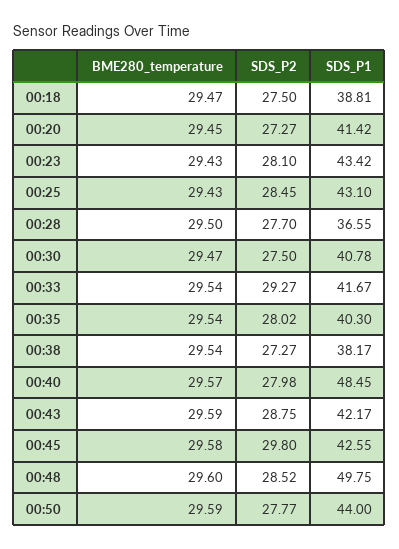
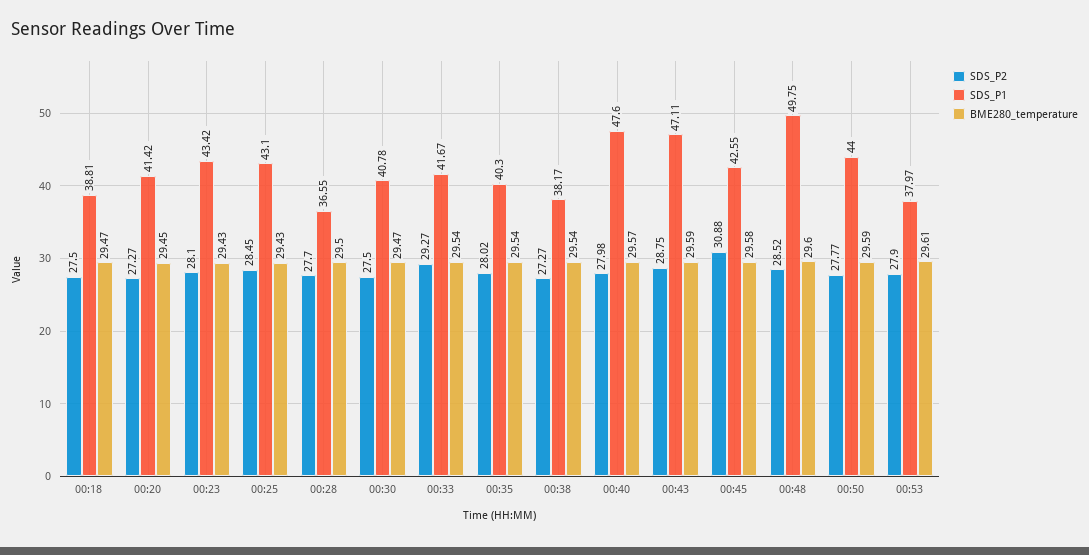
SDS_P1, 00:40: 48.45 -> 47.6
SDS_P1, 00:43: 42.17 -> 47.11
SDS_P2, 00:45: 29.8 -> 30.88
SDS_P2, 00:53: none -> 27.9
SDS_P1, 00:53: none -> 37.97
BME280_temperature, 00:53: none -> 29.61

